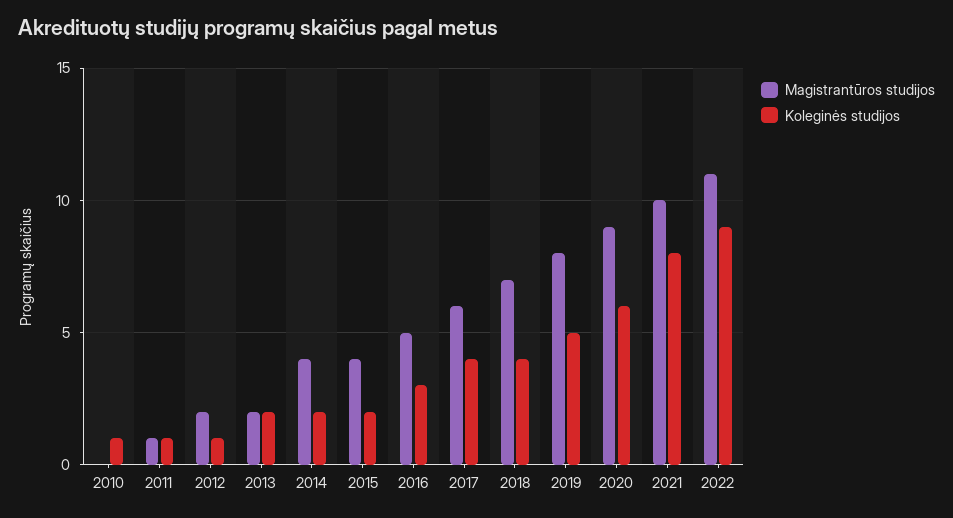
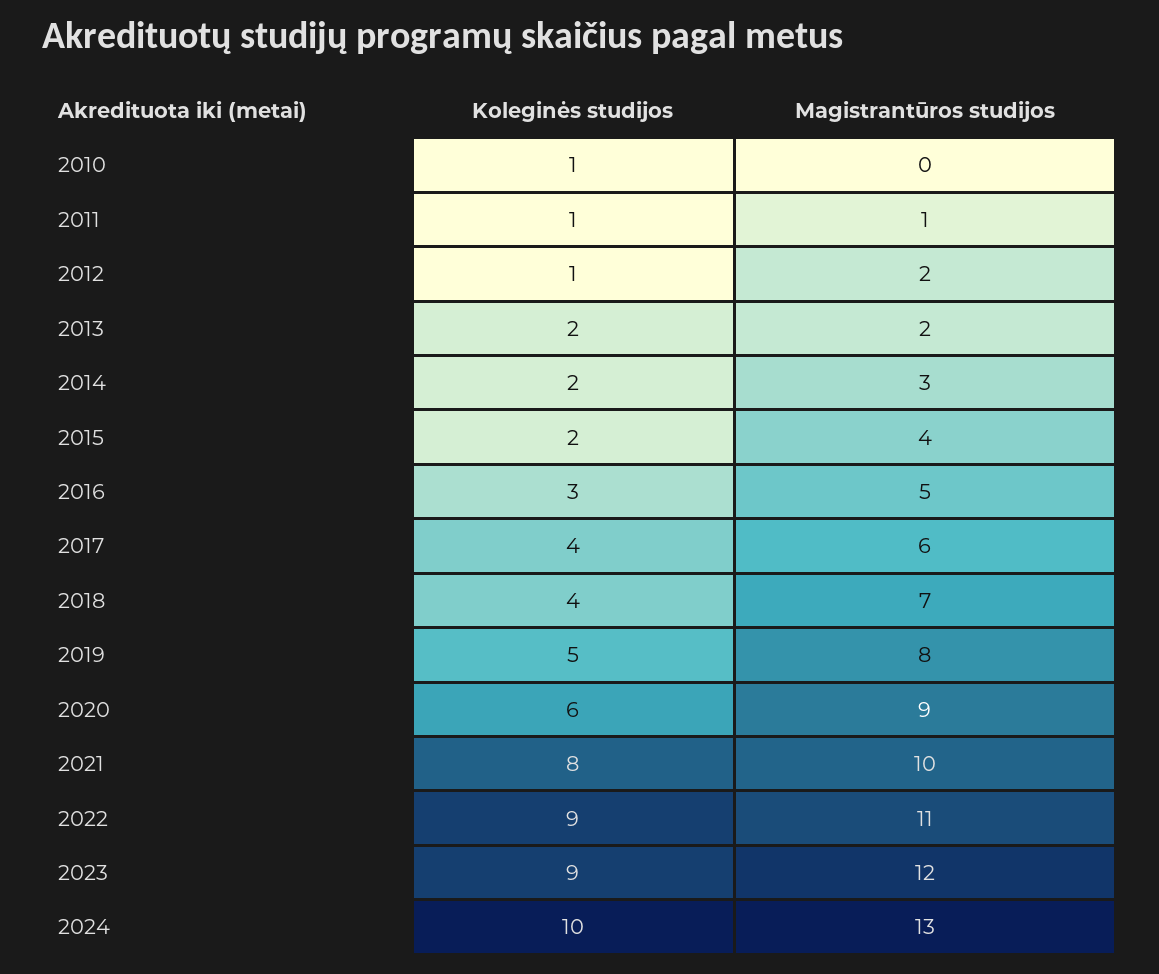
Magistrantūros studijos, 2014: 4 -> 3
Koleginės studijos, 2023: none -> 9
Magistrantūros studijos, 2023: none -> 12
Koleginės studijos, 2024: none -> 10
Magistrantūros studijos, 2024: none -> 13

